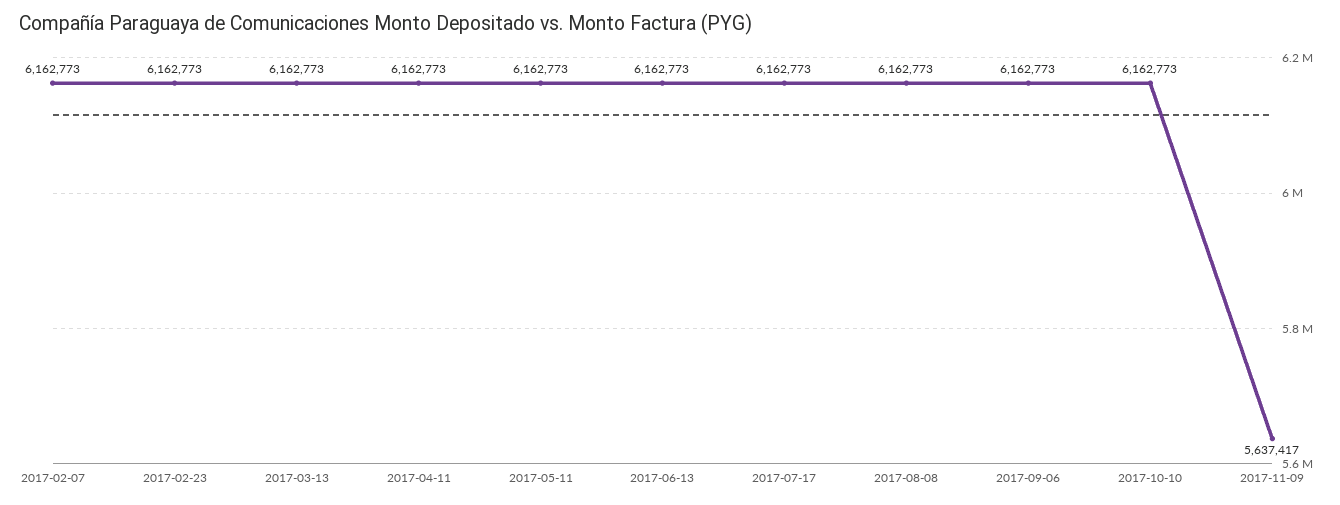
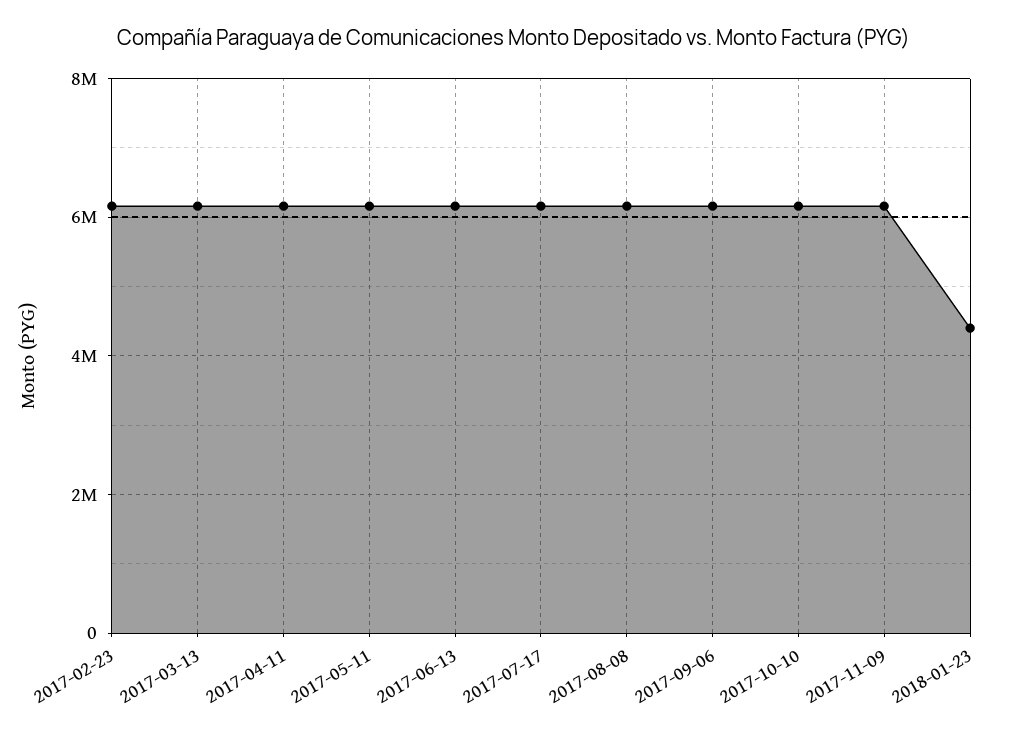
2017-02-07: 6162773 -> none
2017-11-09: 5637417 -> 6200000
2018-01-23: none -> 4400000

